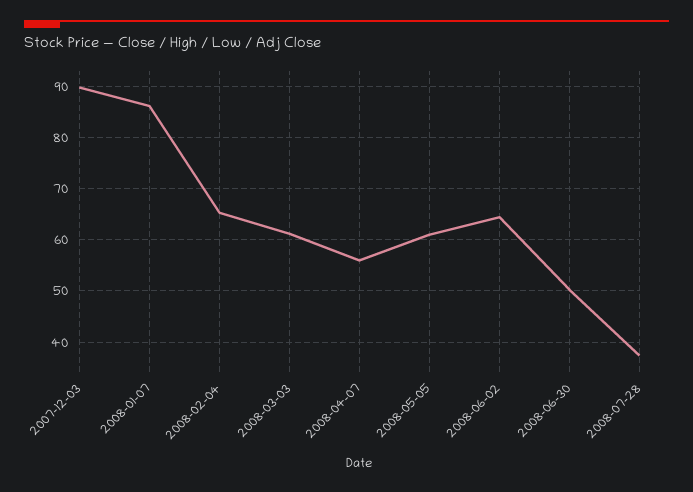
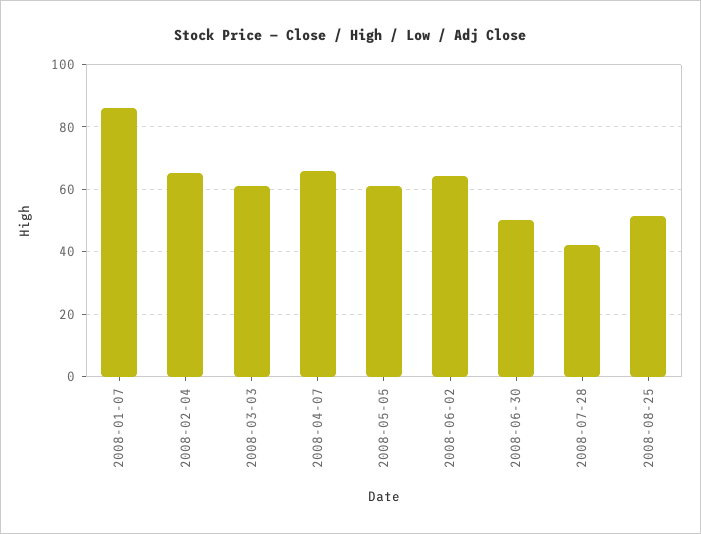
2007-12-03: 90 -> none
2008-04-07: 56 -> 66
2008-07-28: 38 -> 42
2008-08-25: none -> 52

